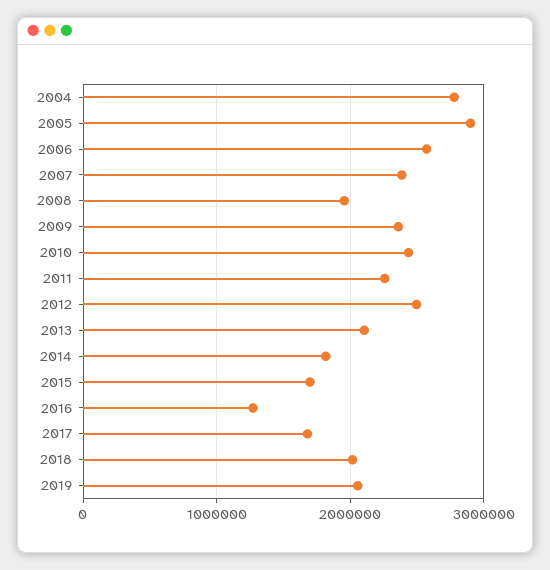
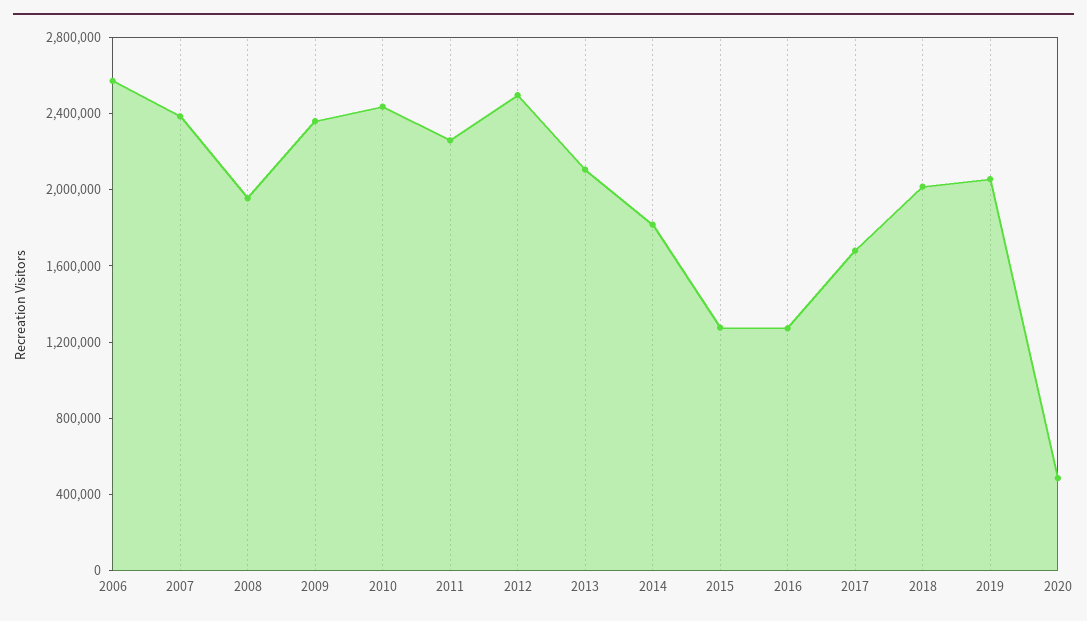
2004: 2800000 -> none
2005: 2900000 -> none
2015: 1700000 -> 1300000
2020: none -> 500000

